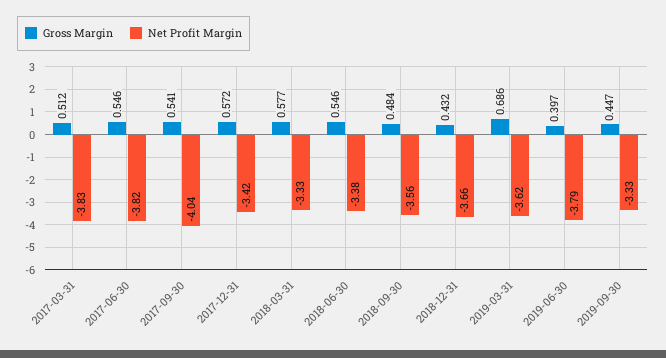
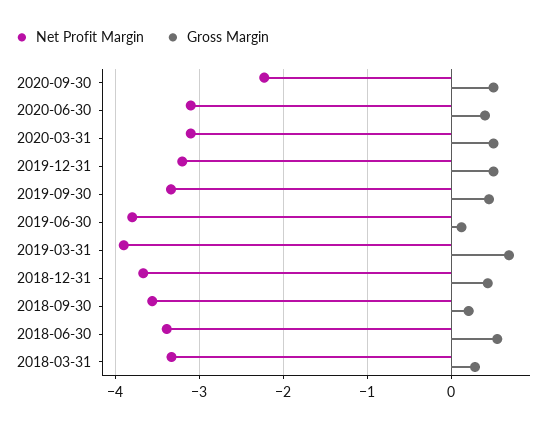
Gross Margin, 2017-03-31: 0.512 -> none
Net Profit Margin, 2017-03-31: -3.83 -> none
Gross Margin, 2017-06-30: 0.546 -> none
Net Profit Margin, 2017-06-30: -3.82 -> none
Gross Margin, 2017-09-30: 0.541 -> none
Net Profit Margin, 2017-09-30: -4.04 -> none
Gross Margin, 2017-12-31: 0.572 -> none
Net Profit Margin, 2017-12-31: -3.42 -> none
Gross Margin, 2018-03-31: 0.577 -> 0.3
Gross Margin, 2018-09-30: 0.484 -> 0.2
Net Profit Margin, 2019-03-31: -3.62 -> -3.9
Gross Margin, 2019-06-30: 0.397 -> 0.1
Net Profit Margin, 2020-09-30: none -> -2.2
Gross Margin, 2020-09-30: none -> 0.5
Net Profit Margin, 2020-06-30: none -> -3.1
Gross Margin, 2020-06-30: none -> 0.4
Net Profit Margin, 2020-03-31: none -> -3.1
Gross Margin, 2020-03-31: none -> 0.5
Net Profit Margin, 2019-12-31: none -> -3.2
Gross Margin, 2019-12-31: none -> 0.5

